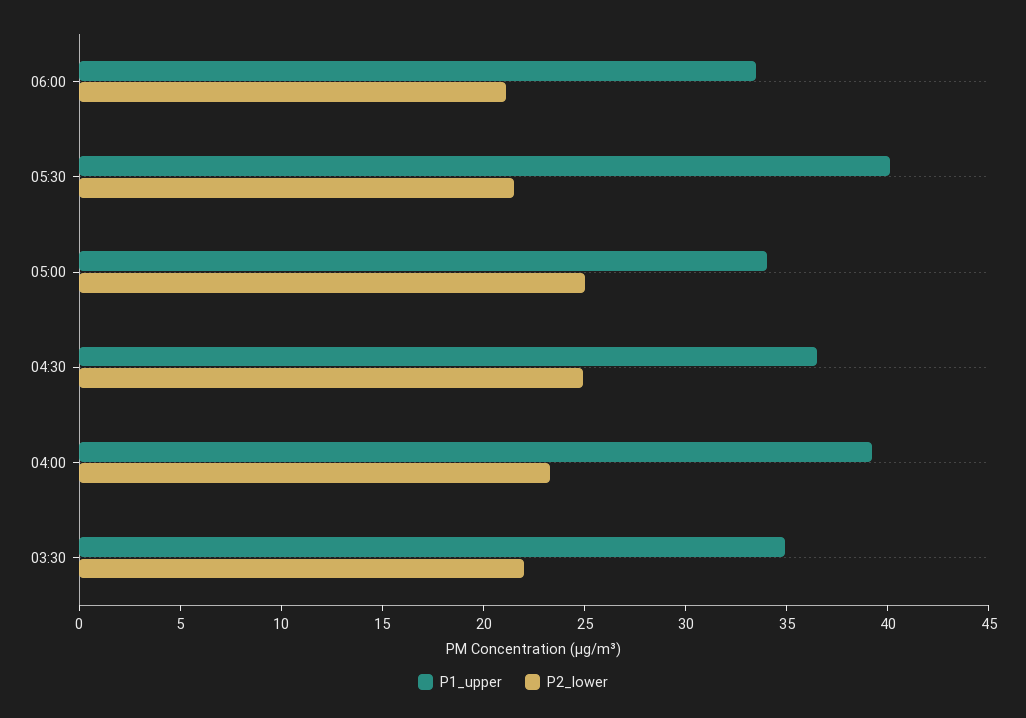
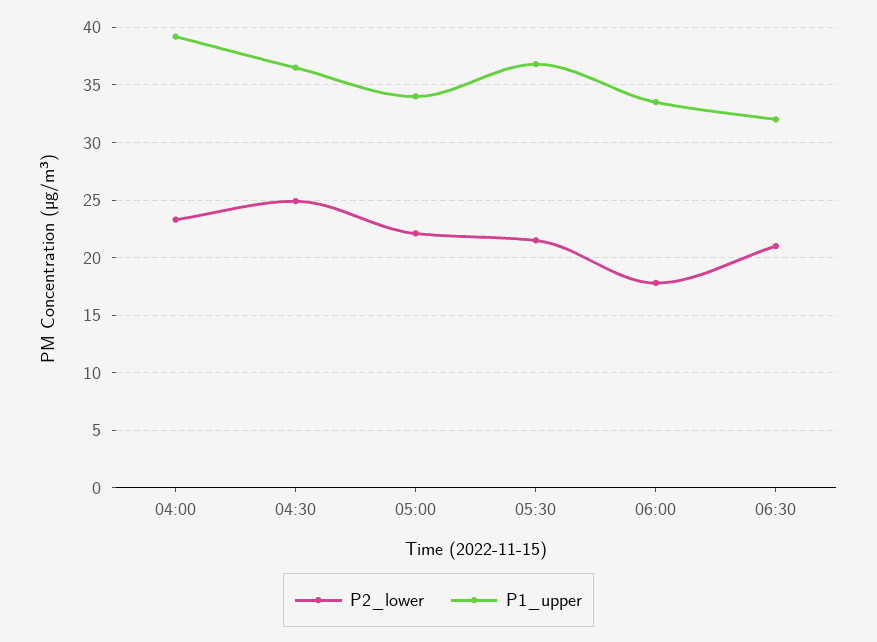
P2_lower, 06:00: 21 -> 18
P1_upper, 05:30: 40 -> 37
P2_lower, 05:00: 25 -> 22
P1_upper, 03:30: 35 -> none
P2_lower, 03:30: 22 -> none
P2_lower, 06:30: none -> 21
P1_upper, 06:30: none -> 32

